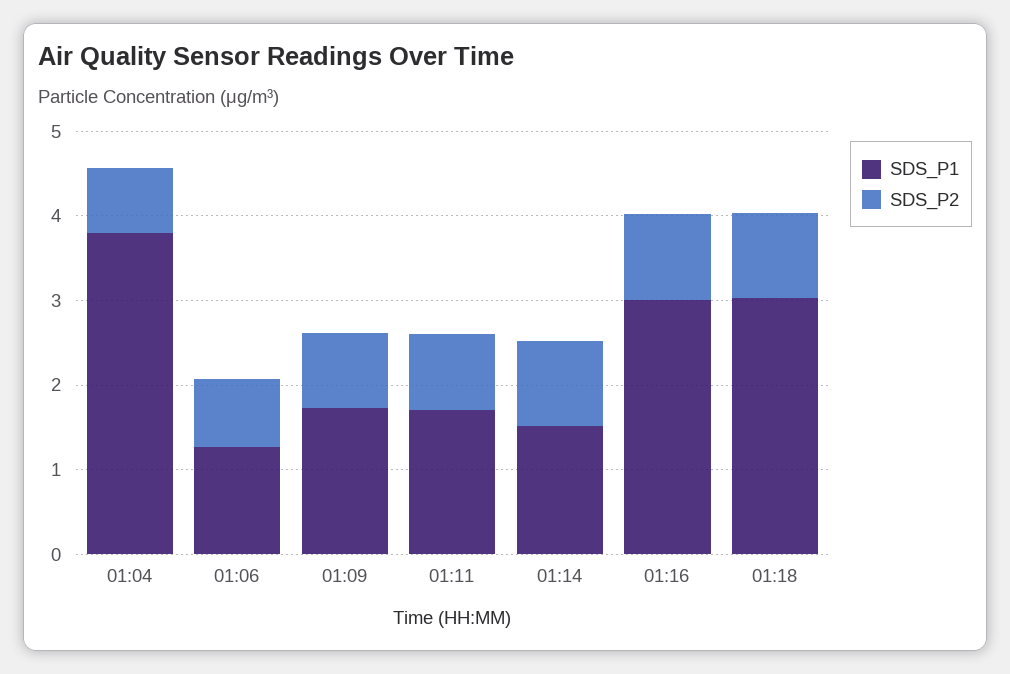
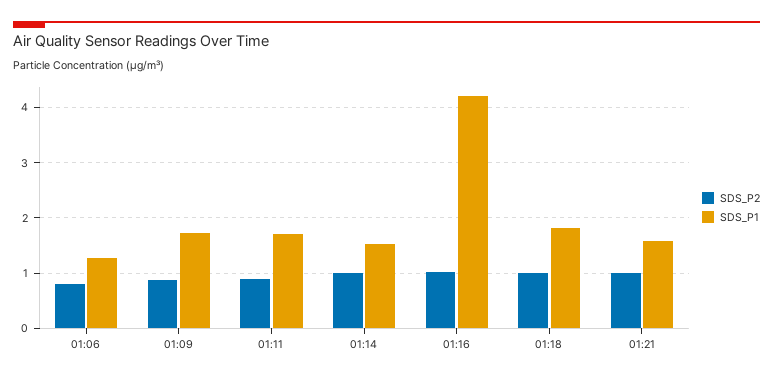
SDS_P1, 01:04: 3.8 -> none
SDS_P2, 01:04: 0.8 -> none
SDS_P1, 01:16: 3 -> 4.2
SDS_P1, 01:18: 3 -> 1.8
SDS_P2, 01:21: none -> 1
SDS_P1, 01:21: none -> 1.6

